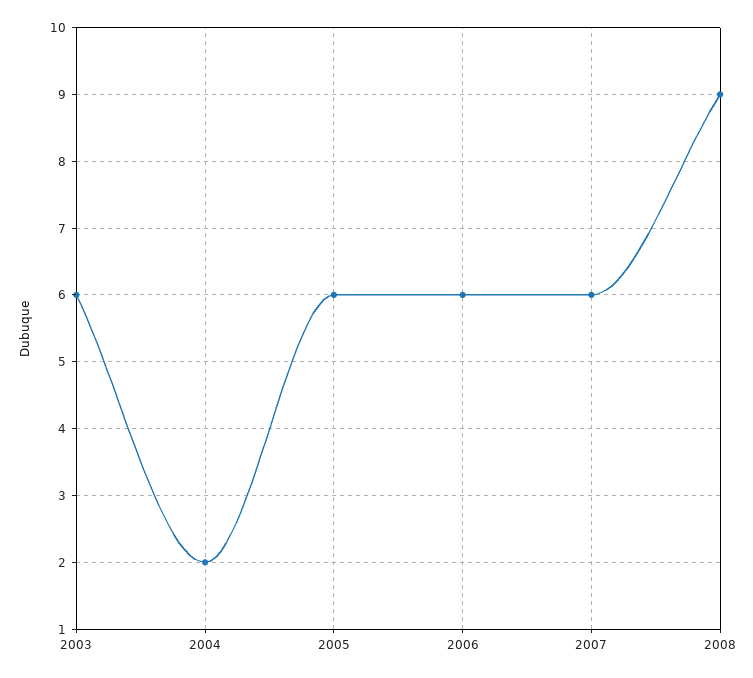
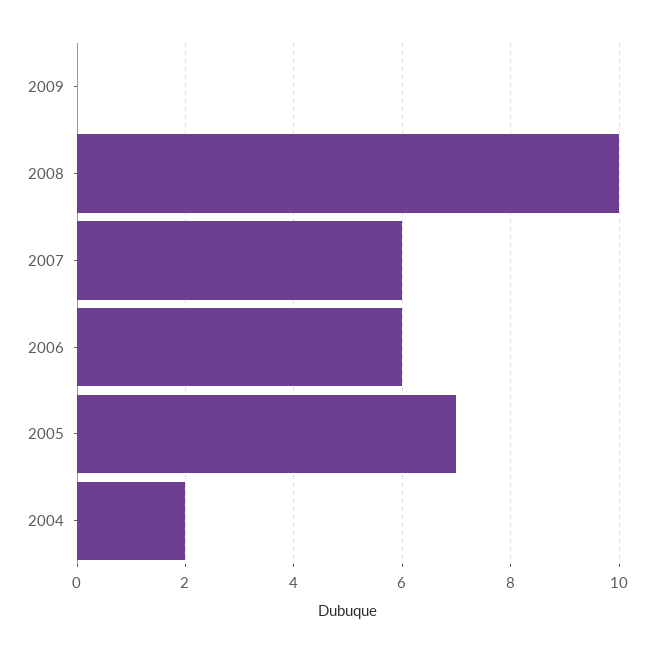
2003: 6 -> none
2005: 6 -> 7
2008: 9 -> 10
2009: none -> 0

